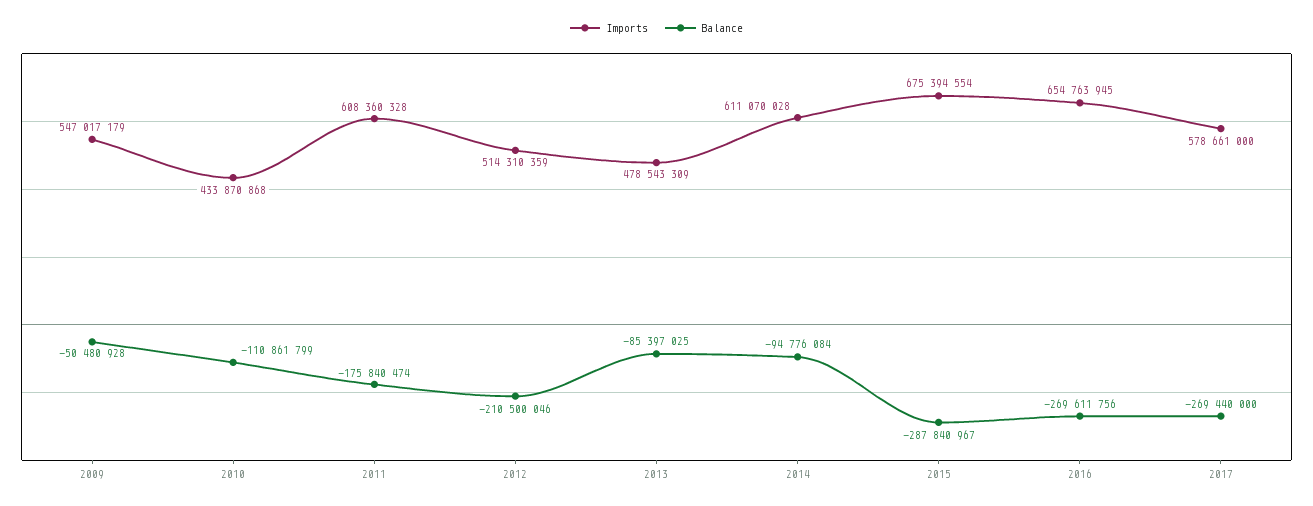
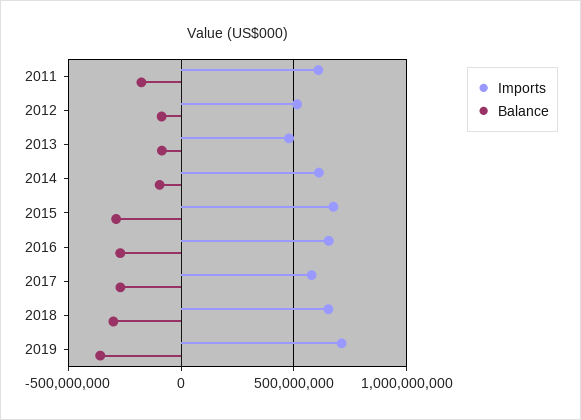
Imports, 2009: 547017179 -> none
Balance, 2009: -50480928 -> none
Imports, 2010: 433870868 -> none
Balance, 2010: -110861799 -> none
Balance, 2012: -210500046 -> -100000000
Imports, 2018: none -> 650000000
Balance, 2018: none -> -300000000
Imports, 2019: none -> 700000000
Balance, 2019: none -> -350000000

